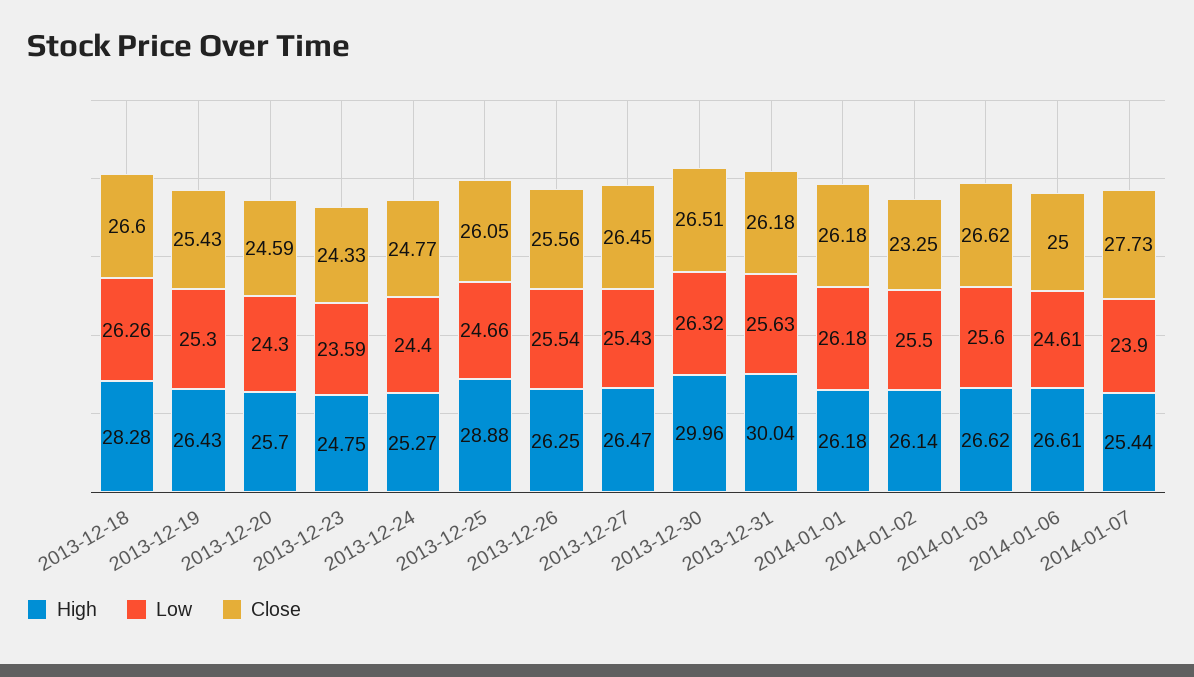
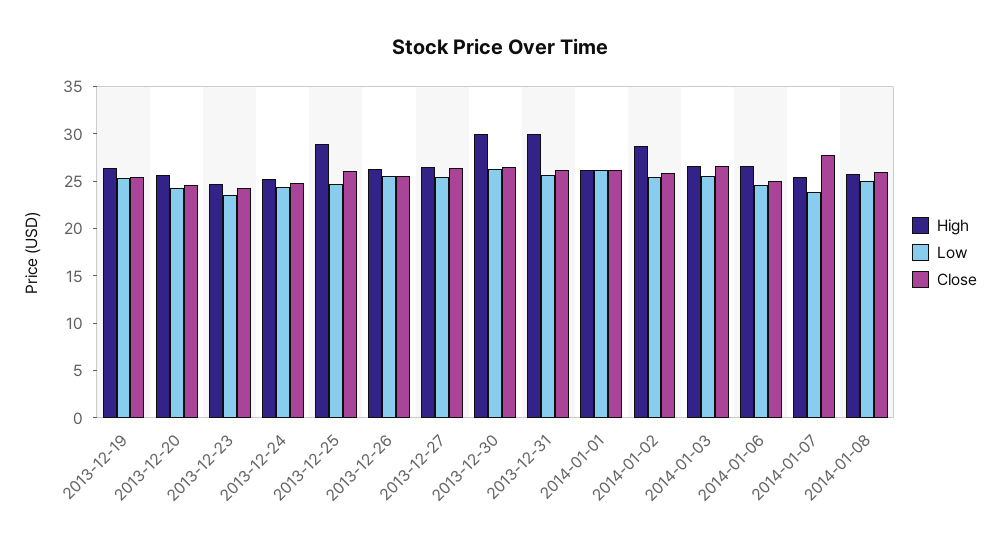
High, 2013-12-18: 28.28 -> none
Low, 2013-12-18: 26.26 -> none
Close, 2013-12-18: 26.6 -> none
High, 2014-01-02: 26.14 -> 29
Close, 2014-01-02: 23.25 -> 26
High, 2014-01-08: none -> 26
Low, 2014-01-08: none -> 25
Close, 2014-01-08: none -> 26

